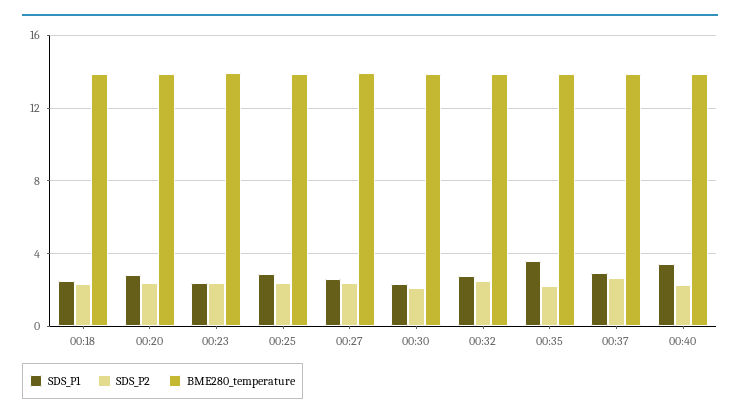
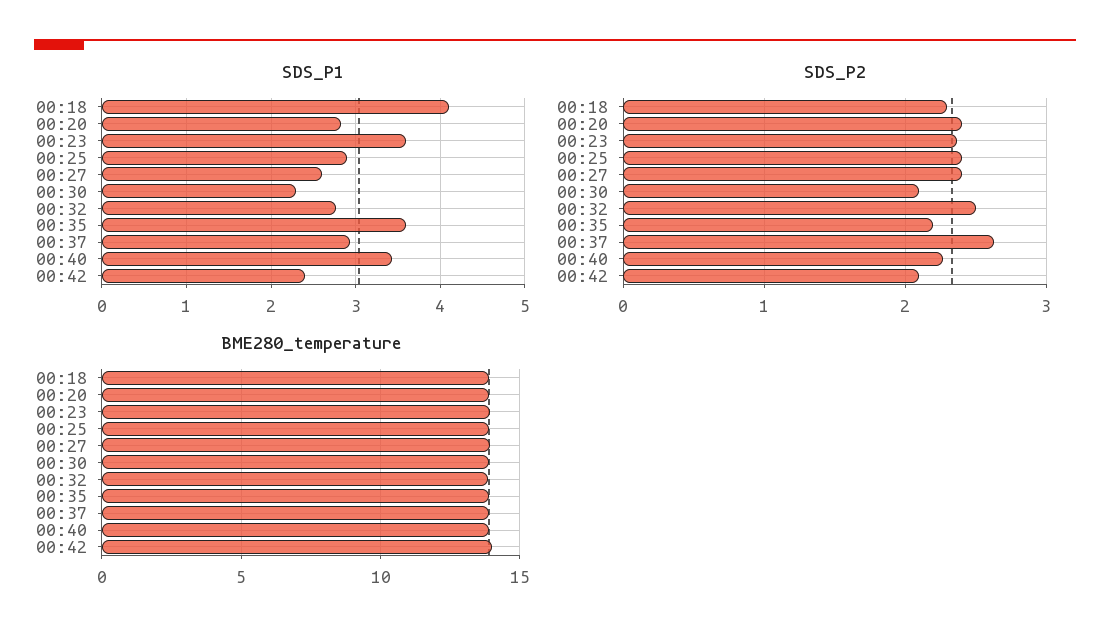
SDS_P1, 00:18: 2.5 -> 4.1
SDS_P1, 00:23: 2.5 -> 3.6
SDS_P1, 00:42: none -> 2.4
SDS_P2, 00:42: none -> 2.1
BME280_temperature, 00:42: none -> 14

